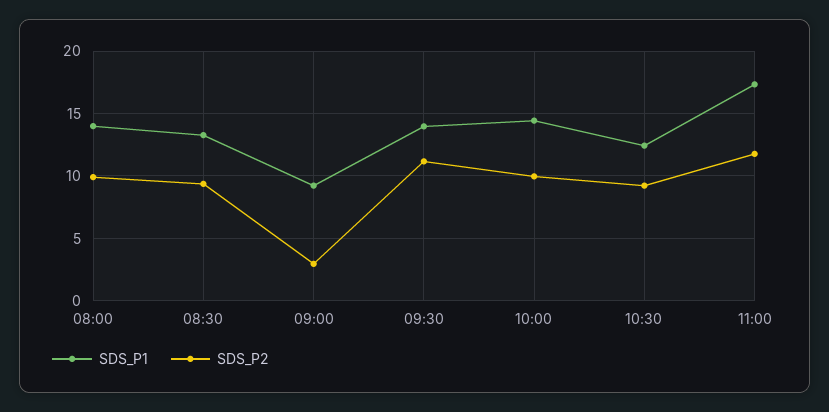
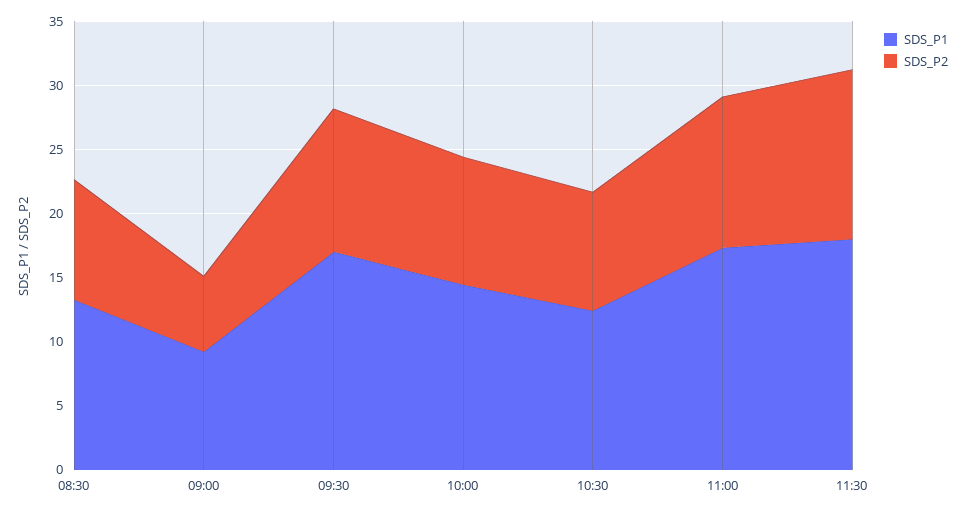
SDS_P1, 08:00: 14 -> none
SDS_P2, 08:00: 10 -> none
SDS_P2, 09:00: 3 -> 6
SDS_P1, 09:30: 14 -> 17
SDS_P1, 11:30: none -> 18
SDS_P2, 11:30: none -> 13

